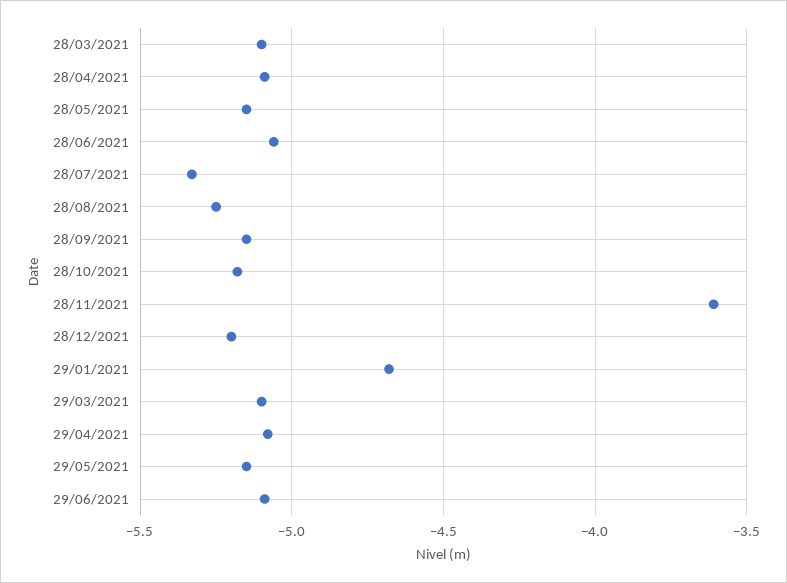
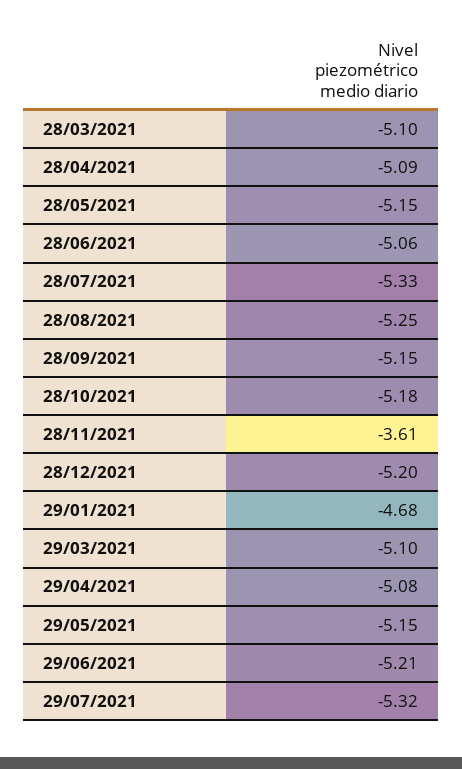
29/06/2021: -5.1 -> -5.21
29/07/2021: none -> -5.32

